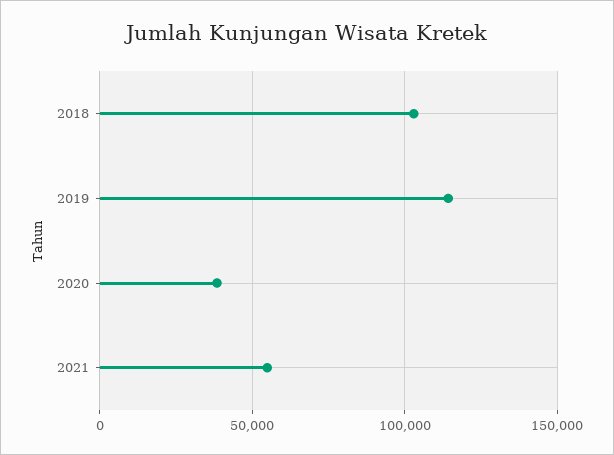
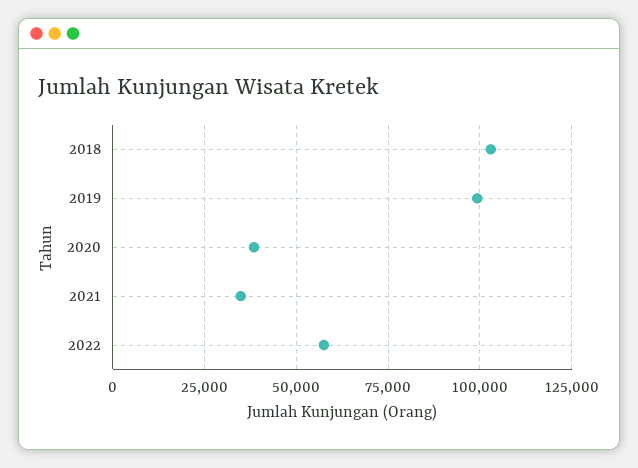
2019: 115000 -> 100000
2021: 55000 -> 35000
2022: none -> 57500

